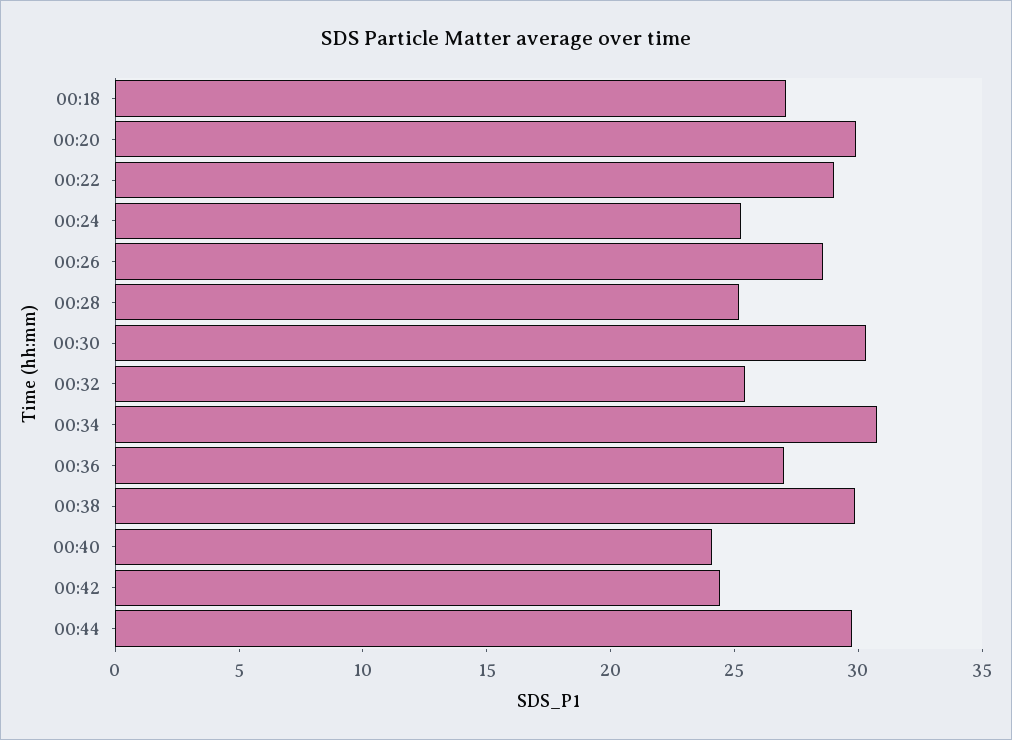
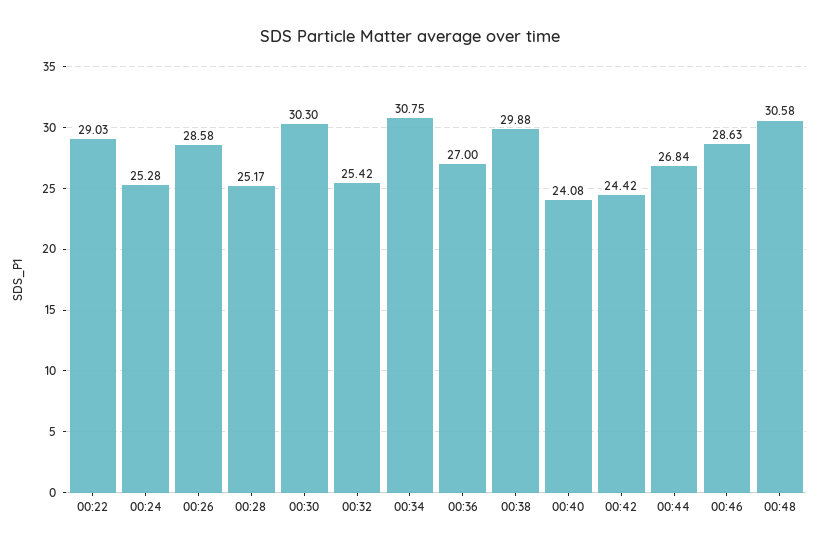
00:18: 27 -> none
00:20: 30 -> none
00:44: 30 -> 26.84
00:46: none -> 28.63
00:48: none -> 30.58

